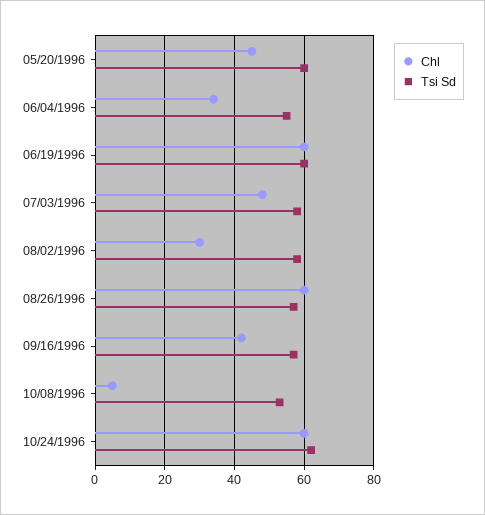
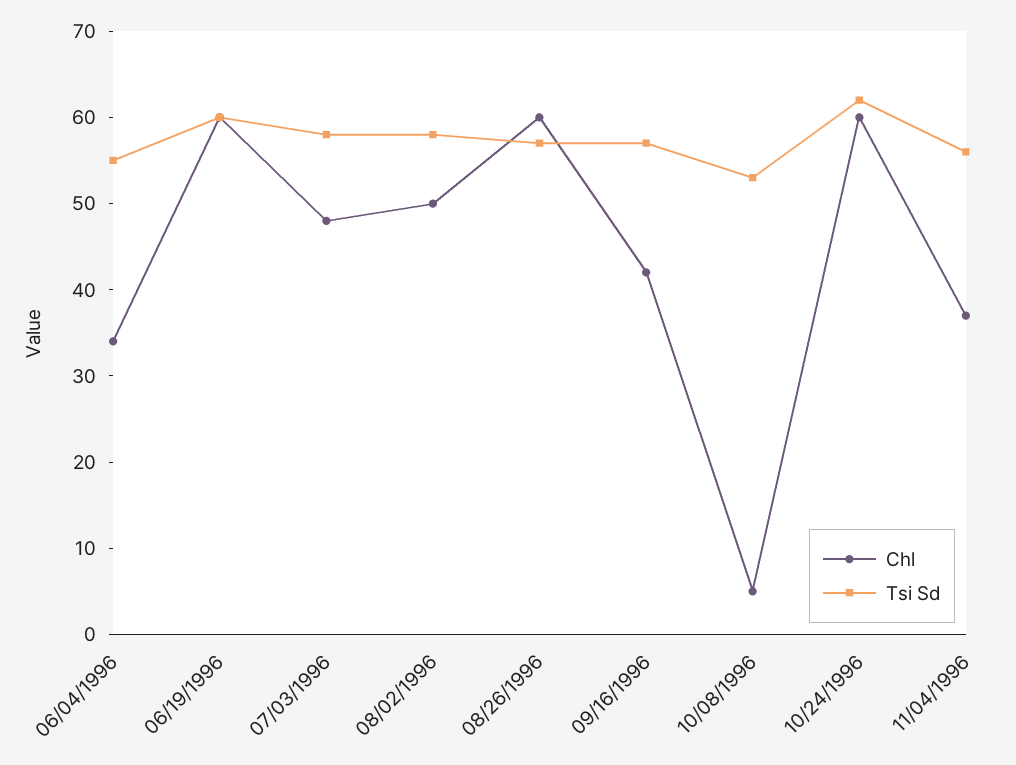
Chl, 05/20/1996: 45 -> none
Tsi Sd, 05/20/1996: 60 -> none
Chl, 08/02/1996: 30 -> 50
Chl, 11/04/1996: none -> 37
Tsi Sd, 11/04/1996: none -> 56

